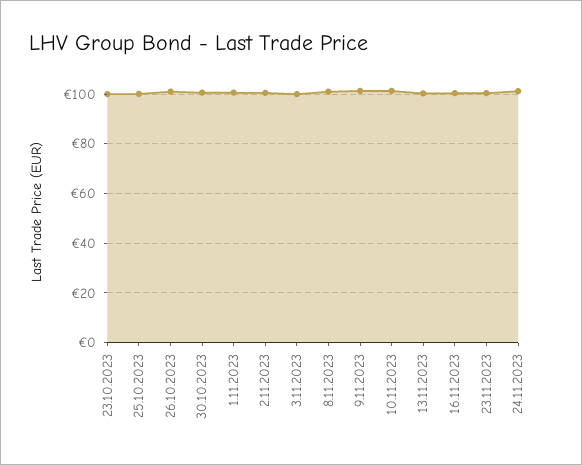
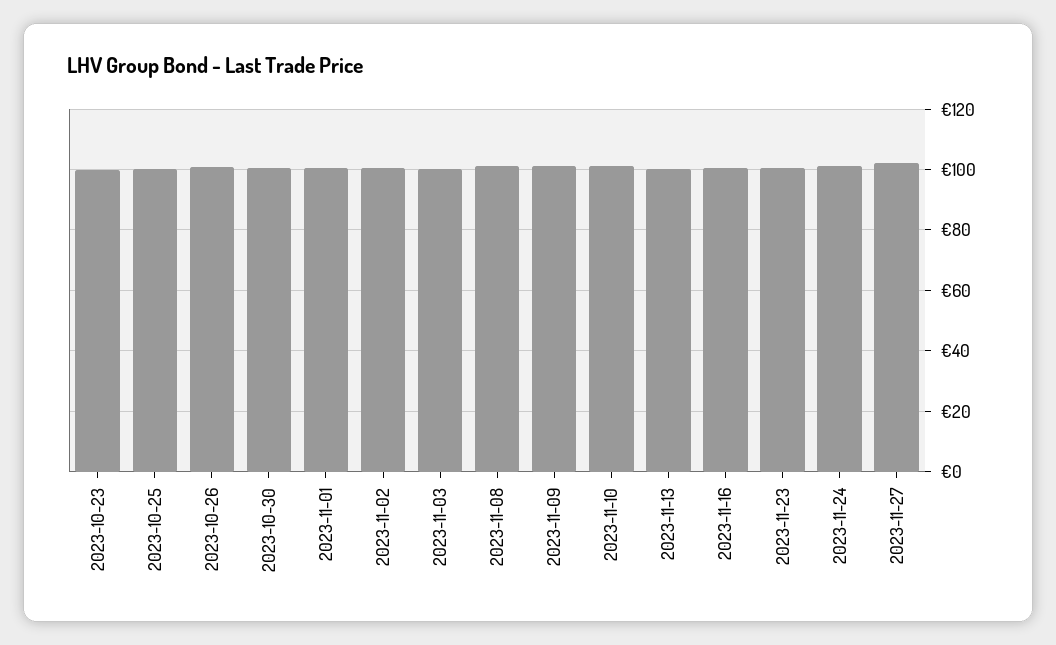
2023-11-27: none -> 102

